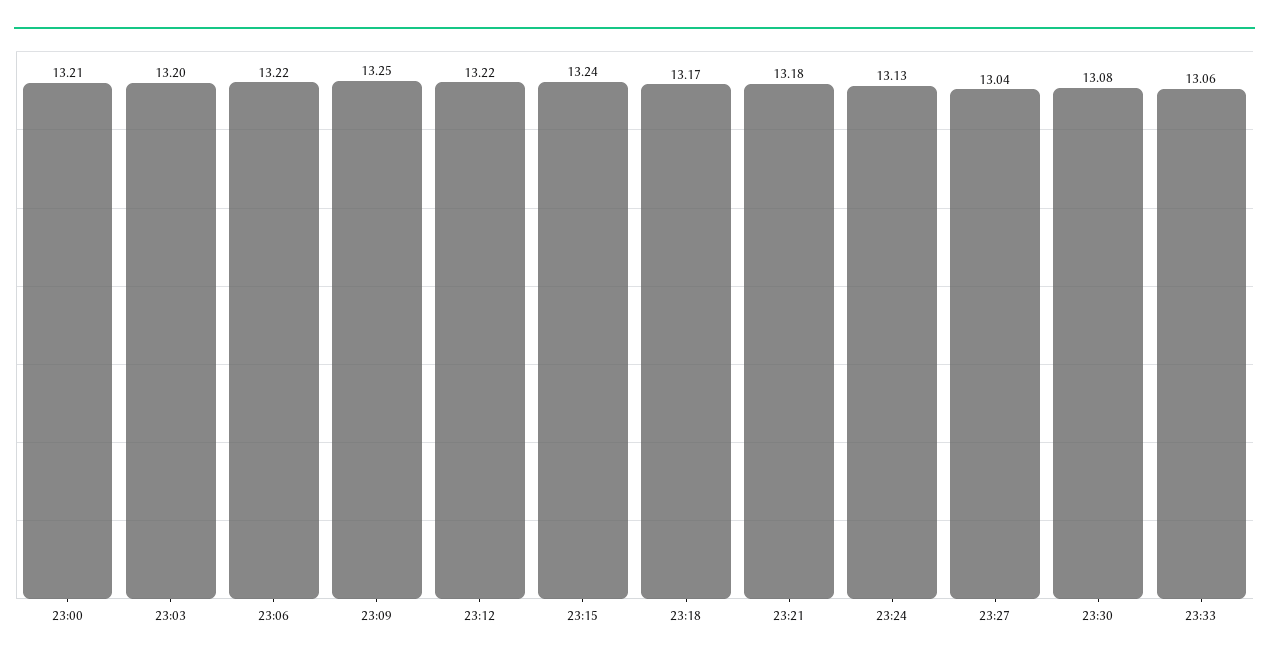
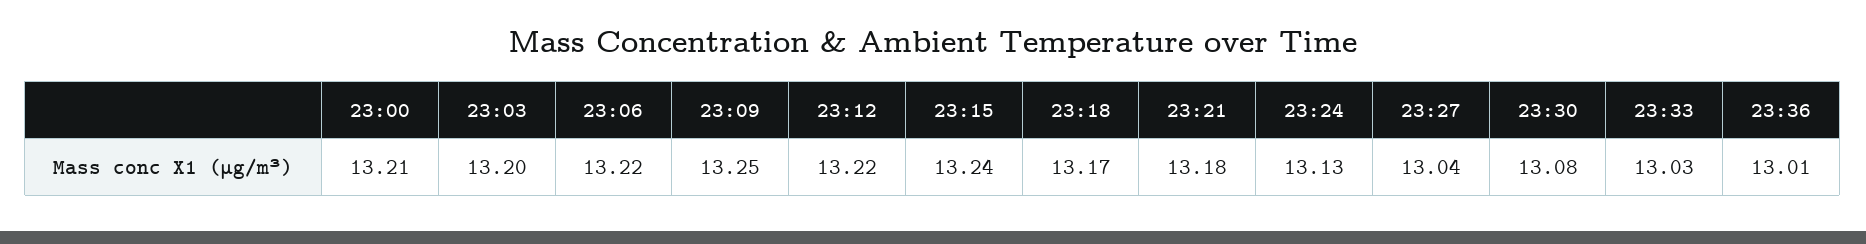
23:33: 13.06 -> 13.03
23:36: none -> 13.01

